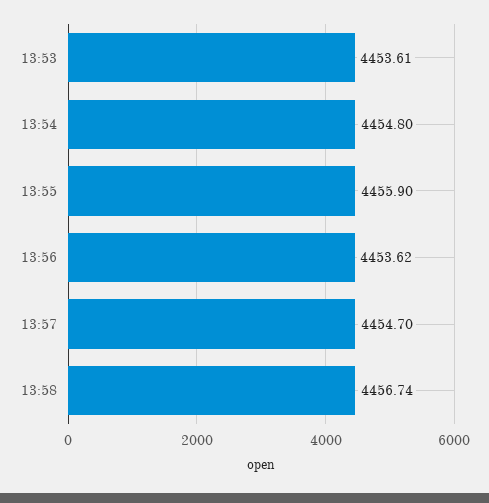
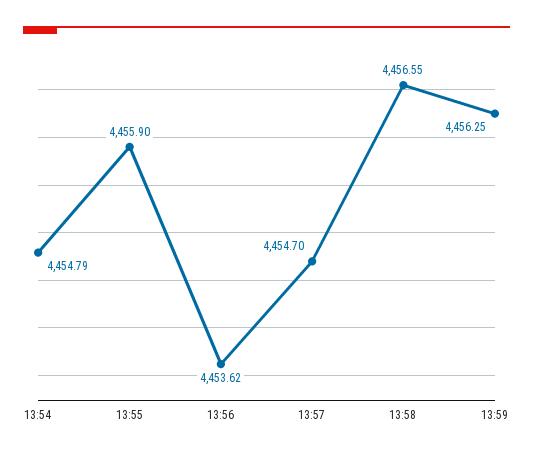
13:53: 4453.61 -> none
13:54: 4454.8 -> 4454.79
13:58: 4456.74 -> 4456.55
13:59: none -> 4456.25

